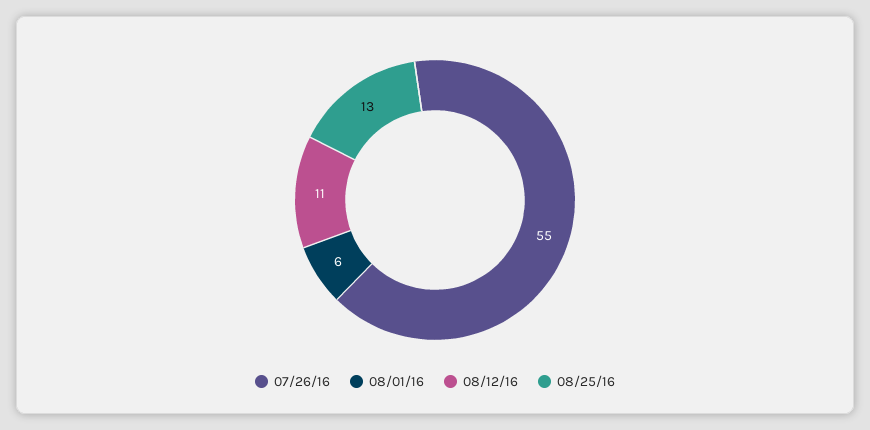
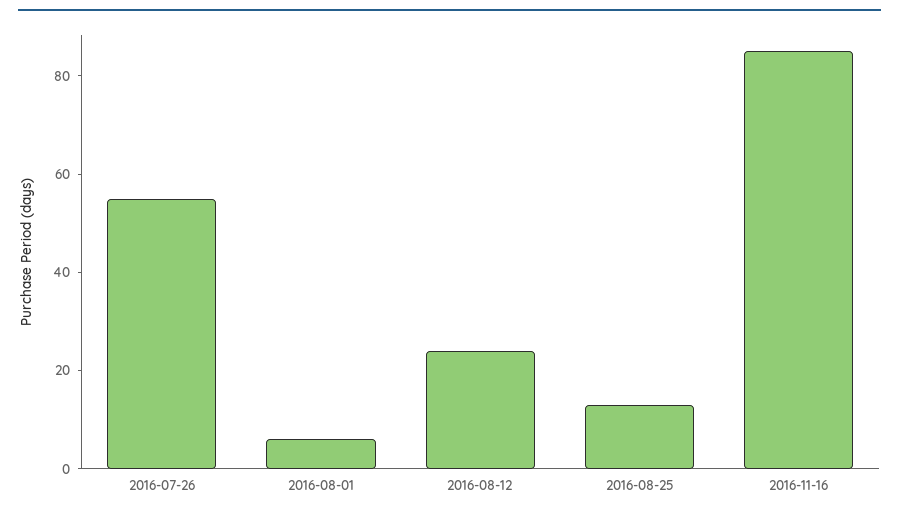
08/12/16: 11 -> 25
2016-11-16: none -> 85

